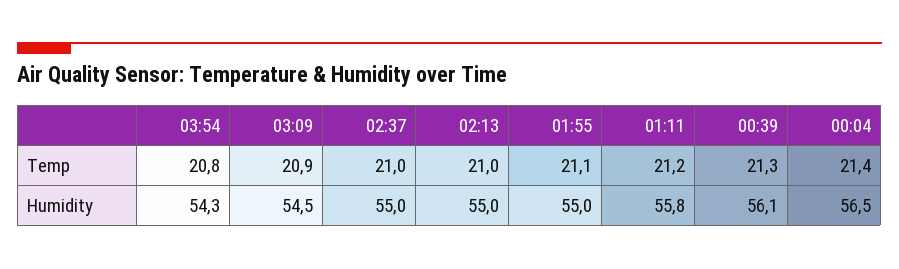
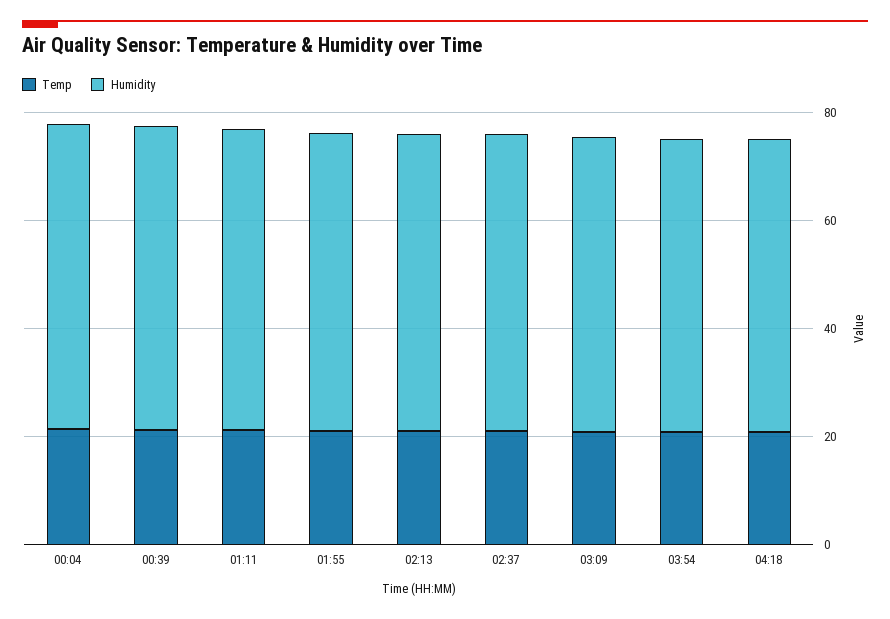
Temp, 04:18: none -> 20
Humidity, 04:18: none -> 55

